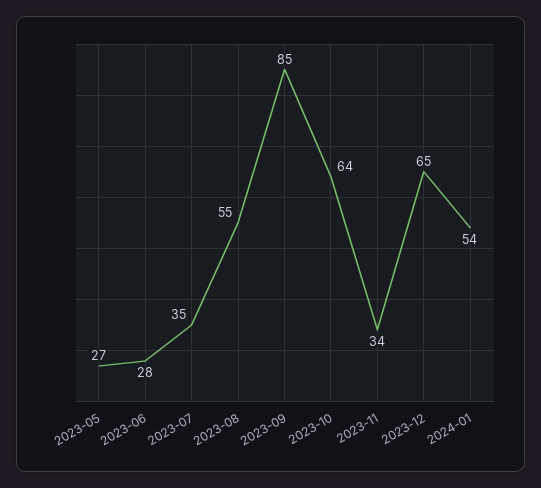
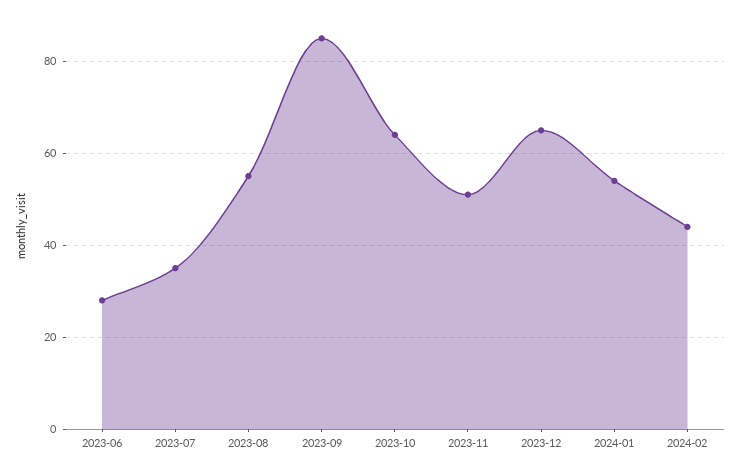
2023-05: 27 -> none
2023-11: 34 -> 50
2024-02: none -> 45

